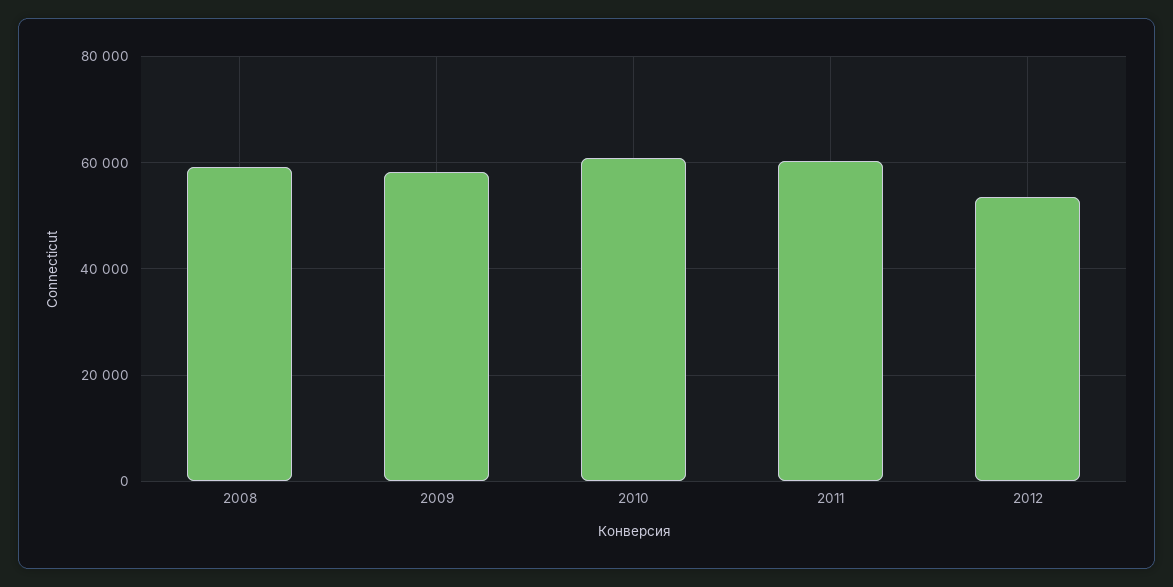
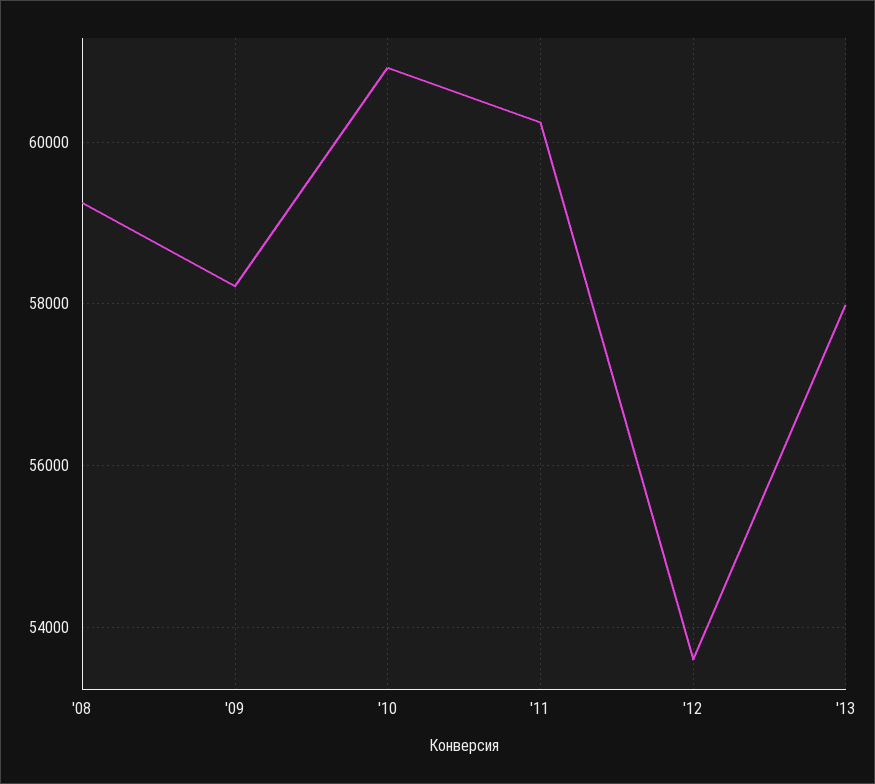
'13: none -> 58000

